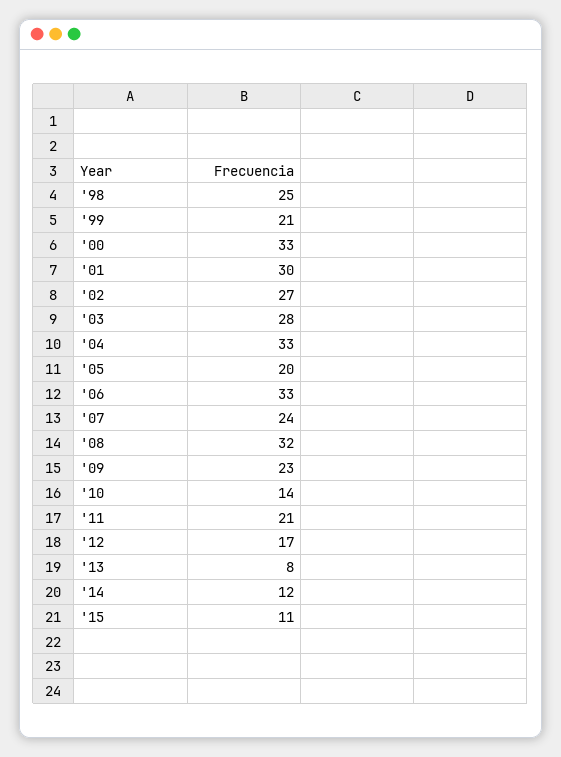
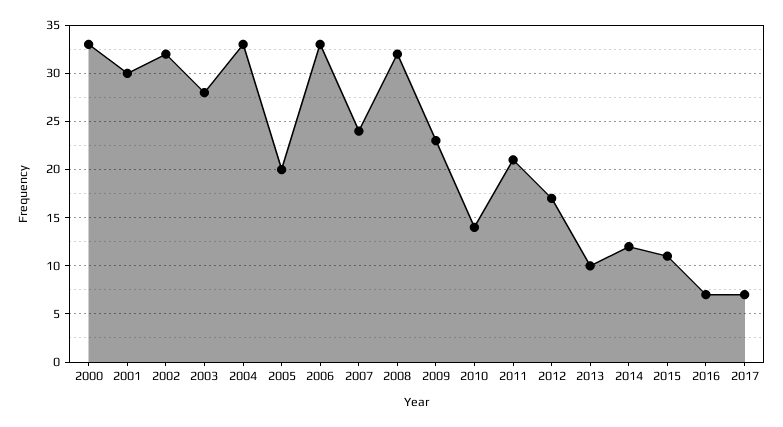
'98: 25 -> none
'99: 21 -> none
'02: 27 -> 32
'13: 8 -> 10
2016: none -> 7
2017: none -> 7

